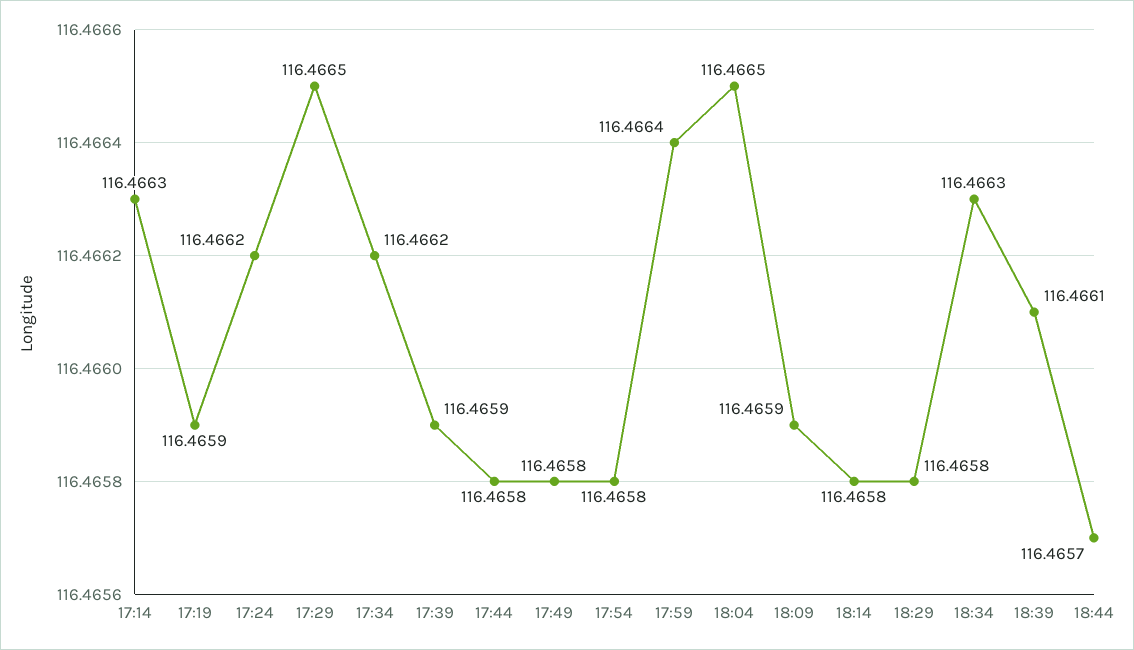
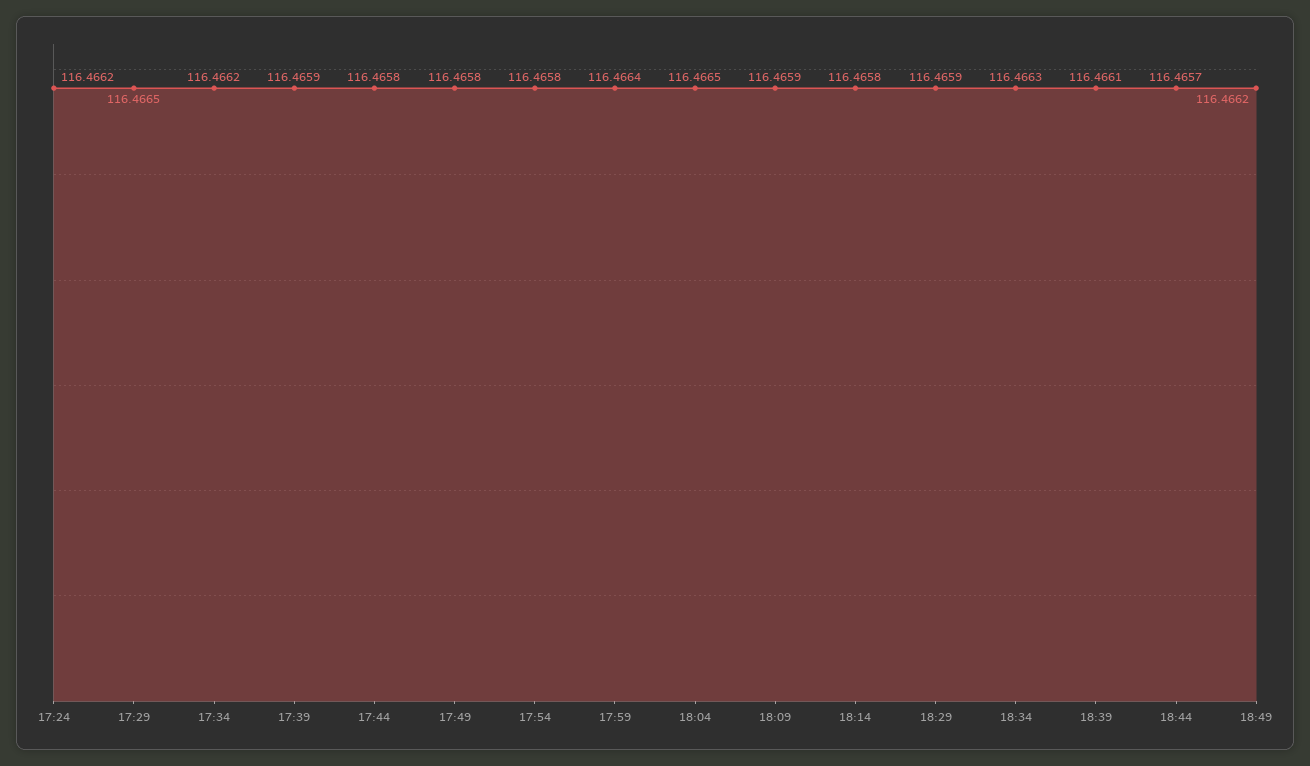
17:14: 116.4663 -> none
17:19: 116.4659 -> none
18:29: 116.4658 -> 116.4659
18:49: none -> 116.4662

